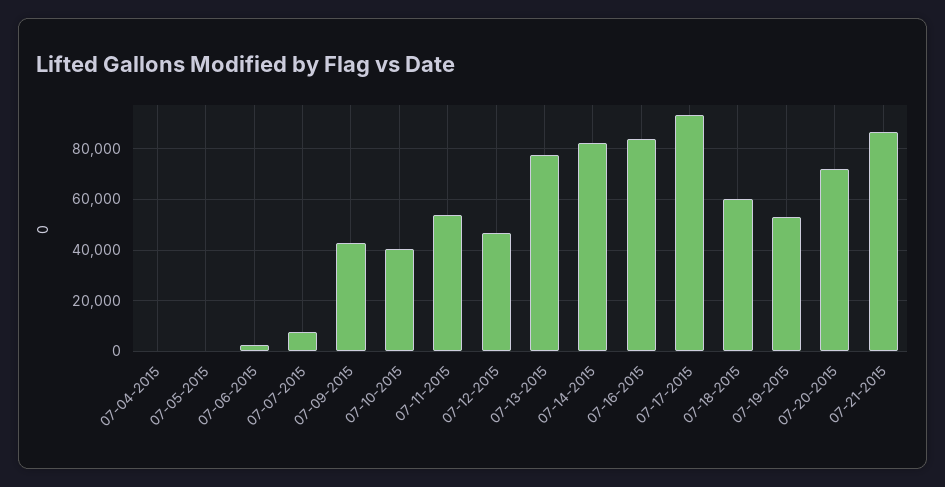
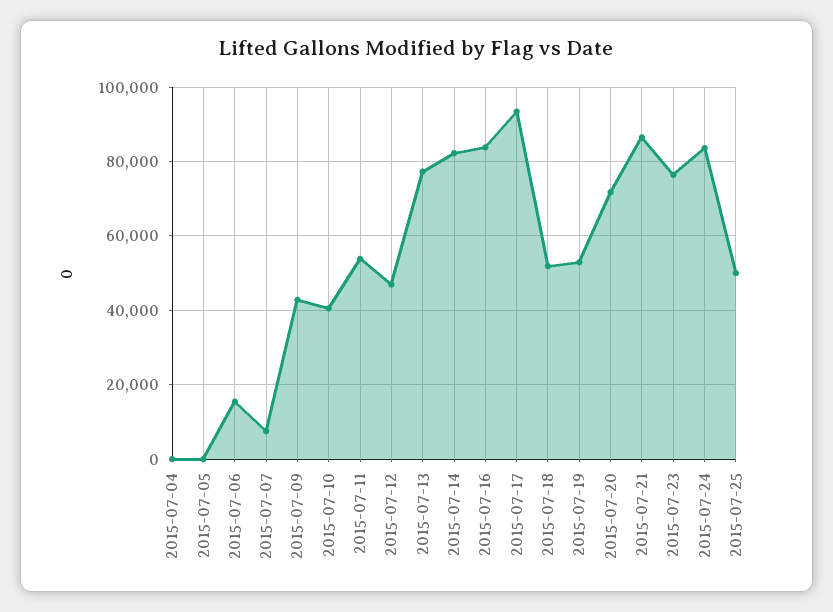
07-06-2015: 2500 -> 16000
07-18-2015: 60000 -> 52000
2015-07-23: none -> 76000
2015-07-24: none -> 84000
2015-07-25: none -> 50000

